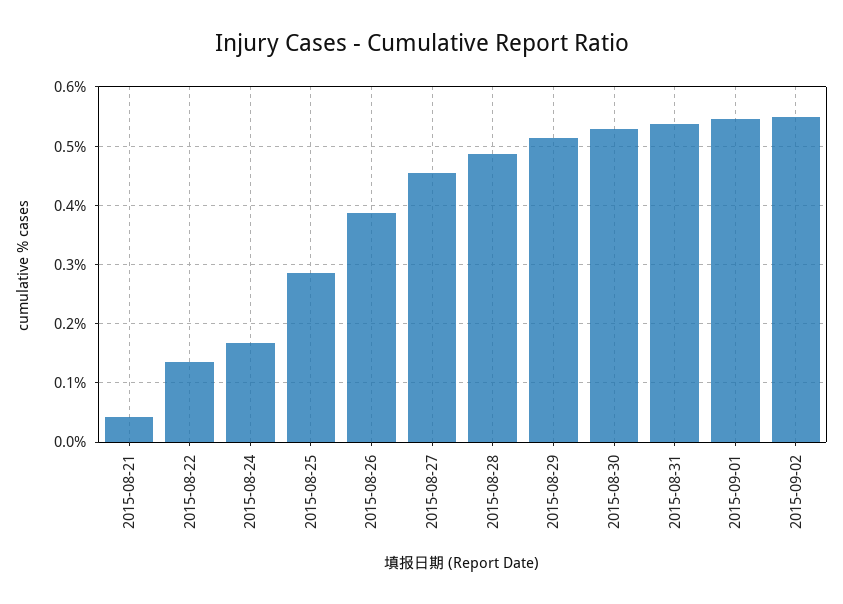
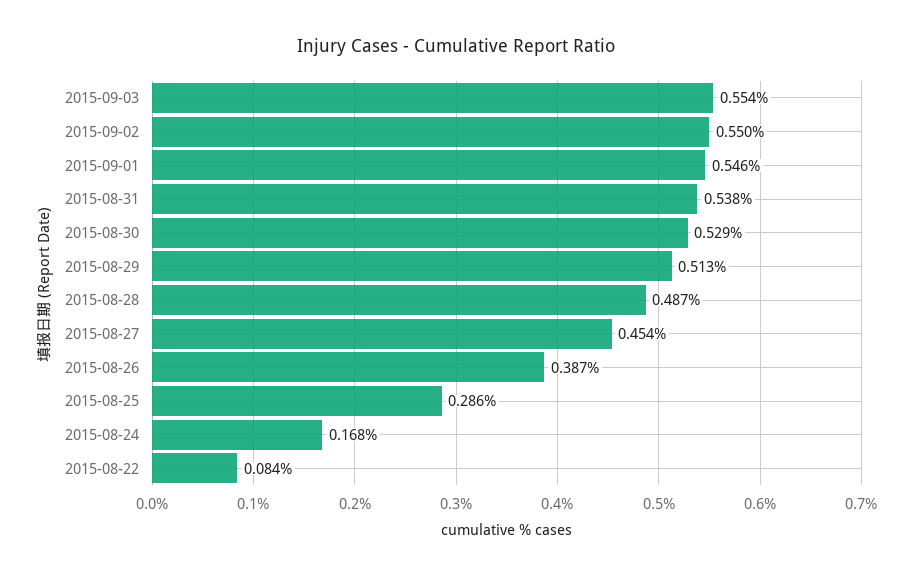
2015-08-21: 0.04 -> none
2015-08-22: 0.14 -> 0.084
2015-09-03: none -> 0.554

